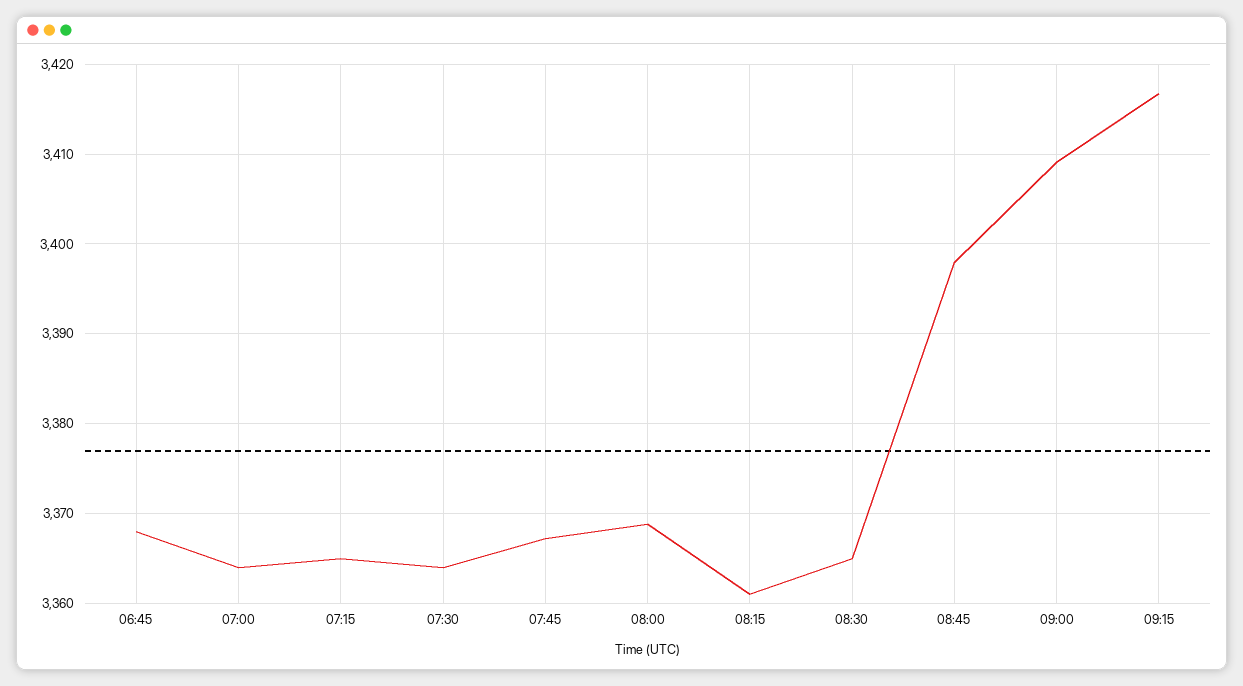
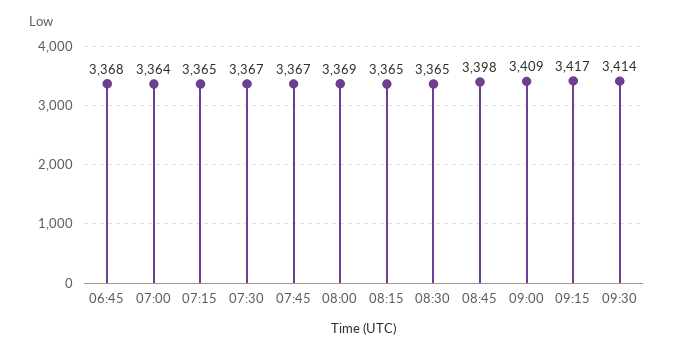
07:30: 3364 -> 3367
08:15: 3361 -> 3365
09:30: none -> 3414

